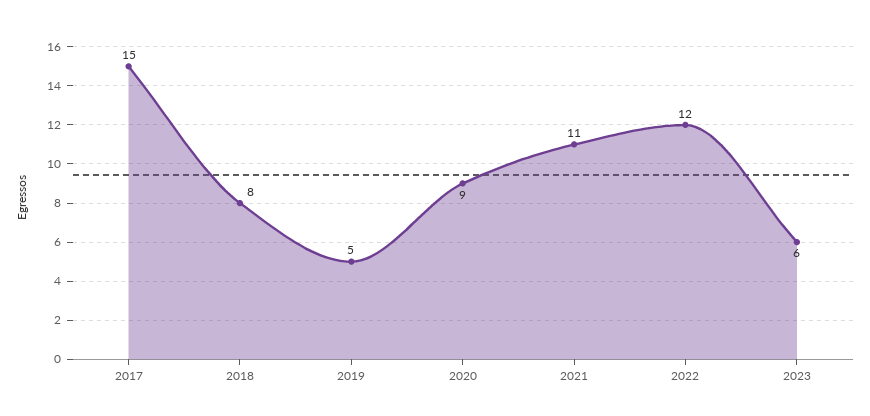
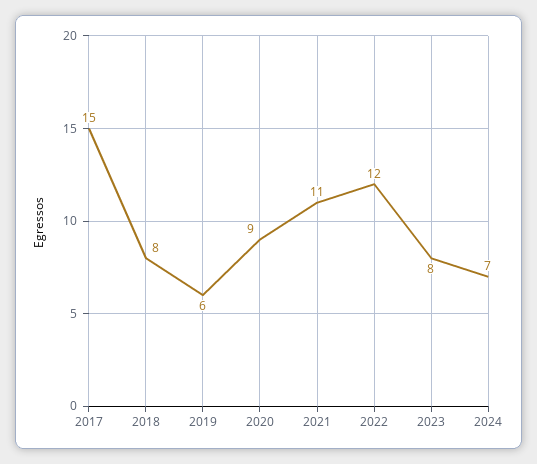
2019: 5 -> 6
2023: 6 -> 8
2024: none -> 7

